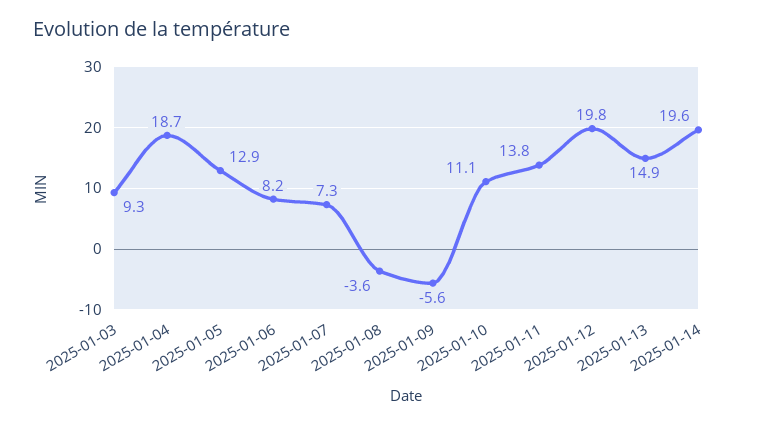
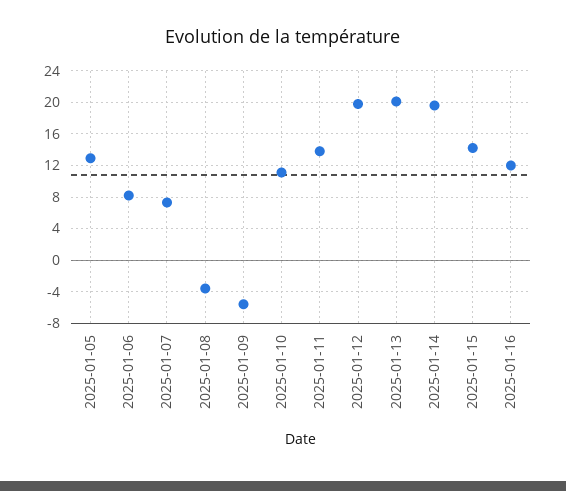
2025-01-03: 9.3 -> none
2025-01-04: 18.7 -> none
2025-01-13: 14.9 -> 20
2025-01-15: none -> 14
2025-01-16: none -> 12

